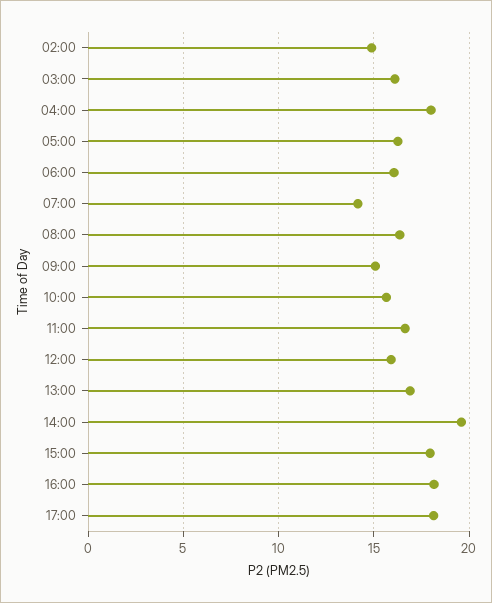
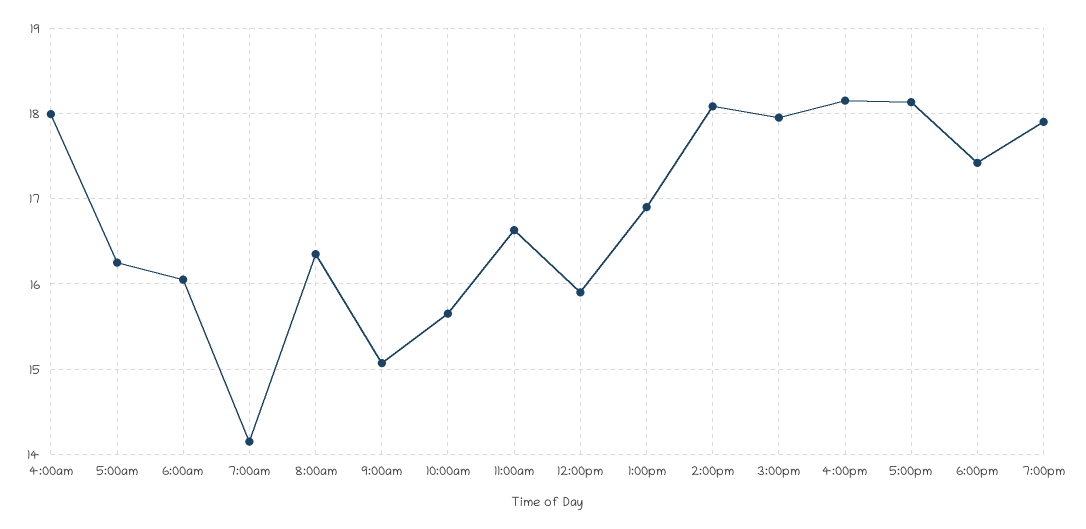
02:00: 15 -> none
03:00: 16 -> none
14:00: 19.5 -> 18.1
6:00pm: none -> 17.4
7:00pm: none -> 17.9

